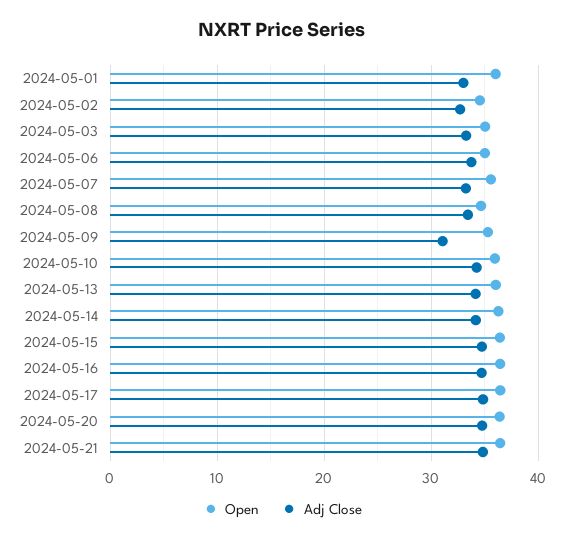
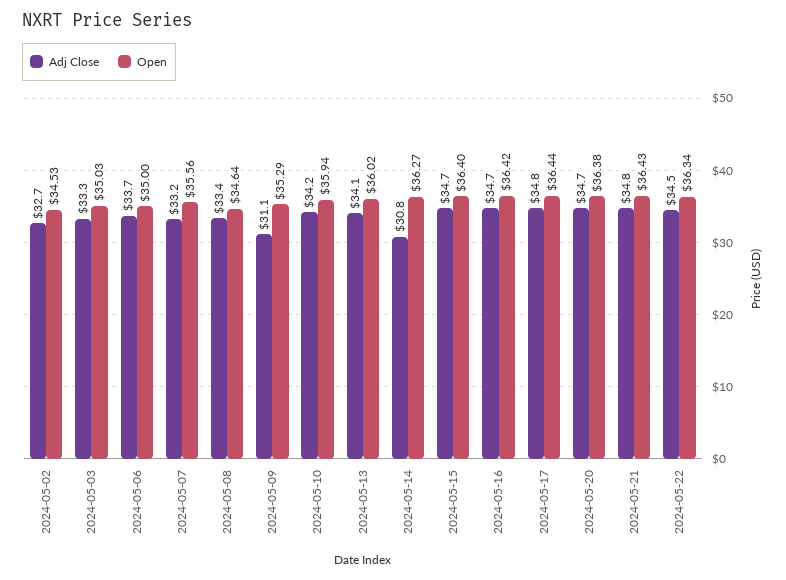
Open, 2024-05-01: 36 -> none
Adj Close, 2024-05-01: 33 -> none
Adj Close, 2024-05-14: 34 -> 30.8
Adj Close, 2024-05-22: none -> 34.5
Open, 2024-05-22: none -> 36.34

